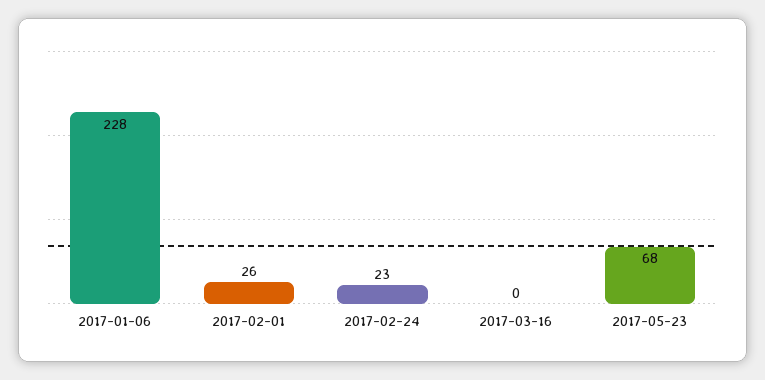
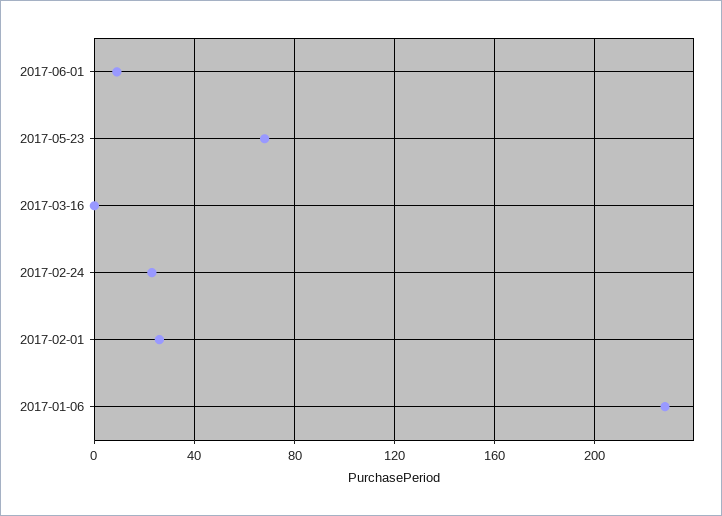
2017-06-01: none -> 10

